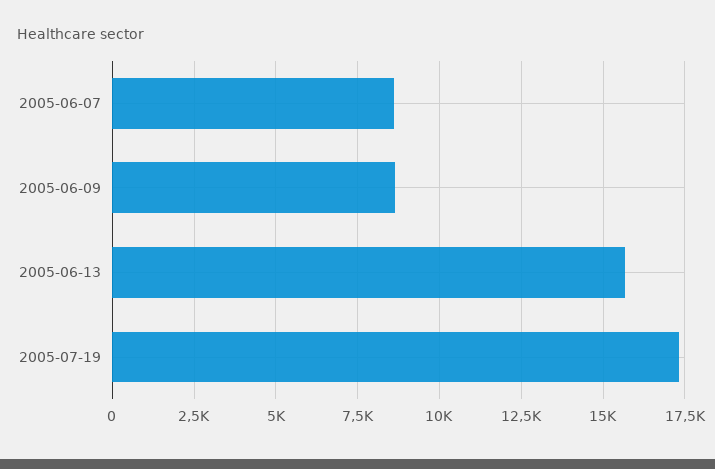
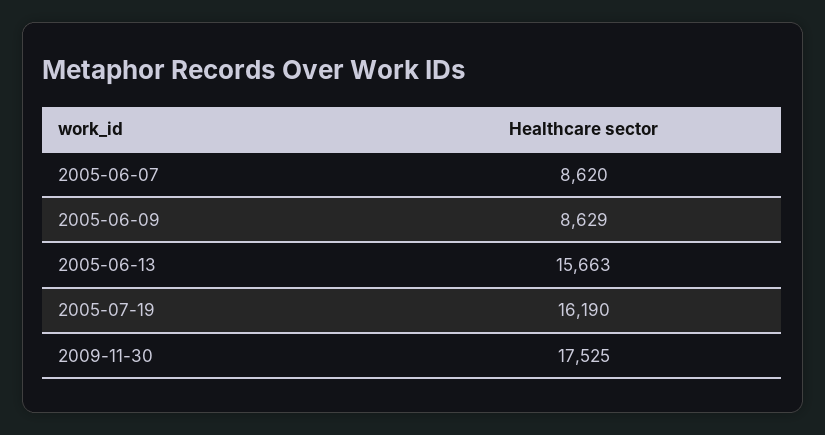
2005-07-19: 17250 -> 16190
2009-11-30: none -> 17525

